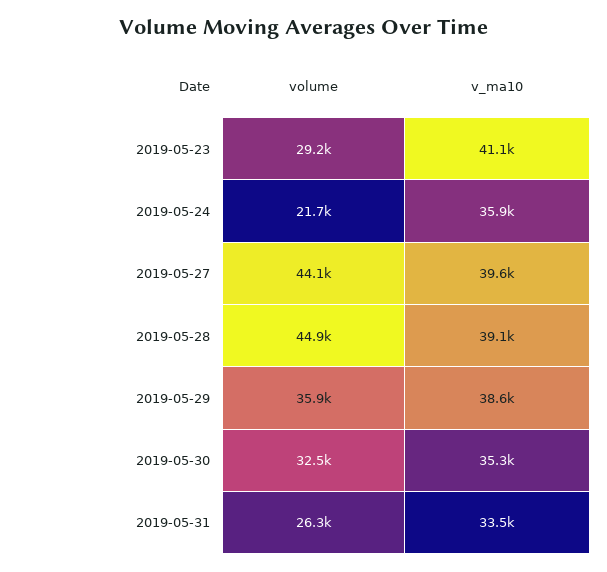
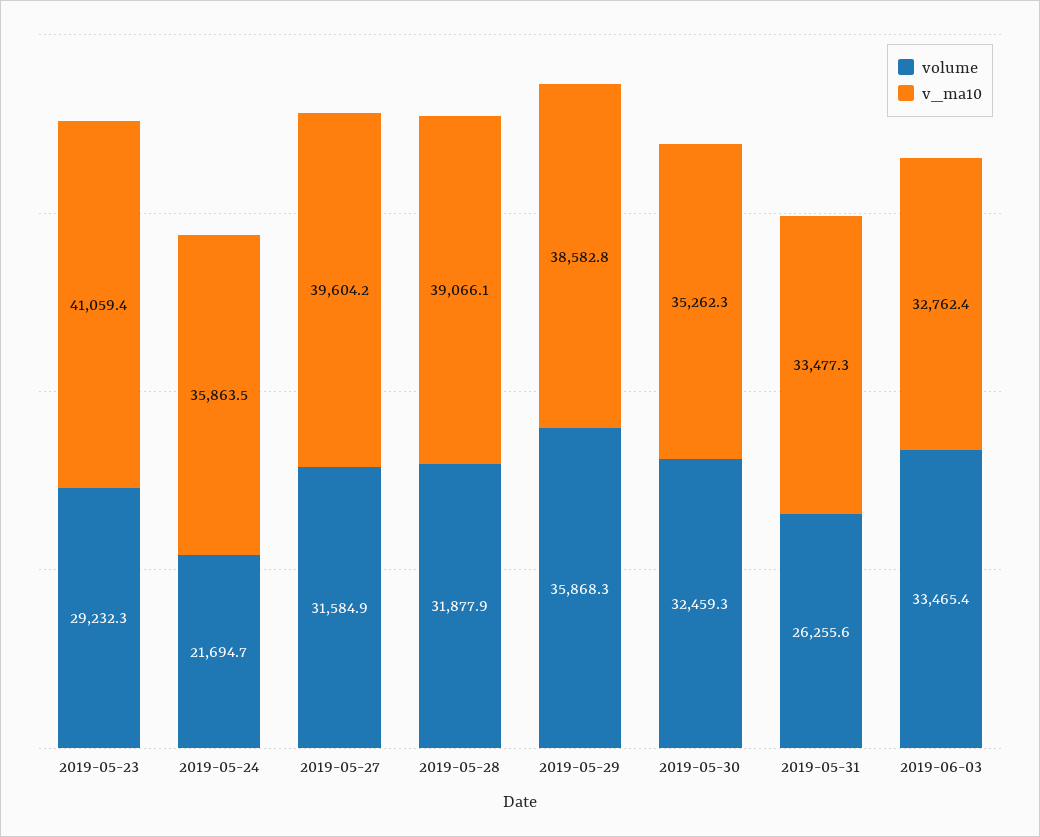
volume, 2019-05-27: 44100 -> 31584.9
volume, 2019-05-28: 44900 -> 31877.9
volume, 2019-06-03: none -> 33465.4
v_ma10, 2019-06-03: none -> 32762.4

